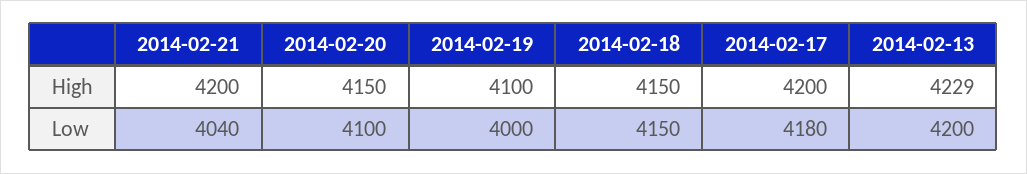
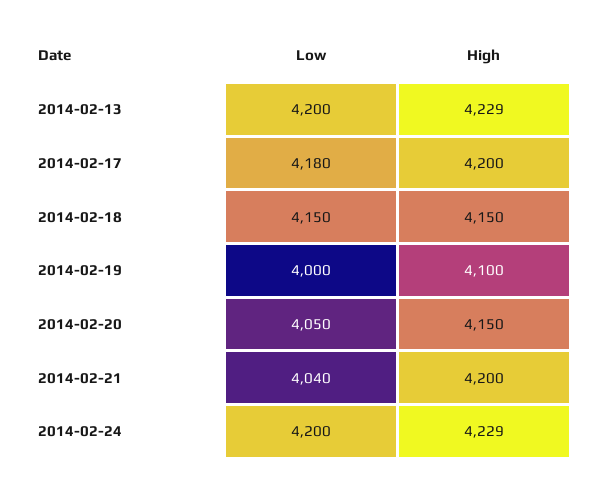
2014-02-20, Low: 4100 -> 4050
2014-02-24, Low: none -> 4200
2014-02-24, High: none -> 4229

